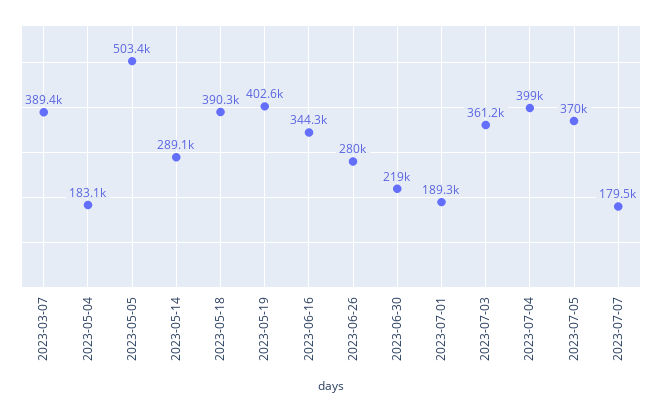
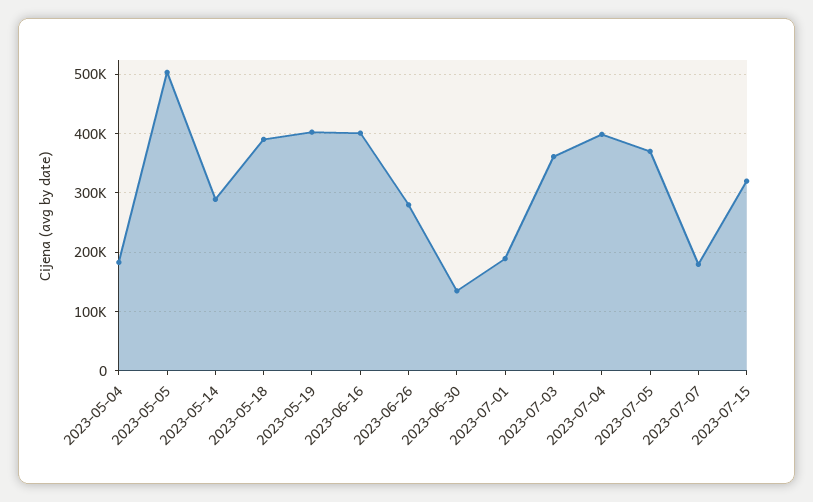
2023-03-07: 389400 -> none
2023-06-16: 344300 -> 400000
2023-06-30: 219000 -> 140000
2023-07-15: none -> 320000

